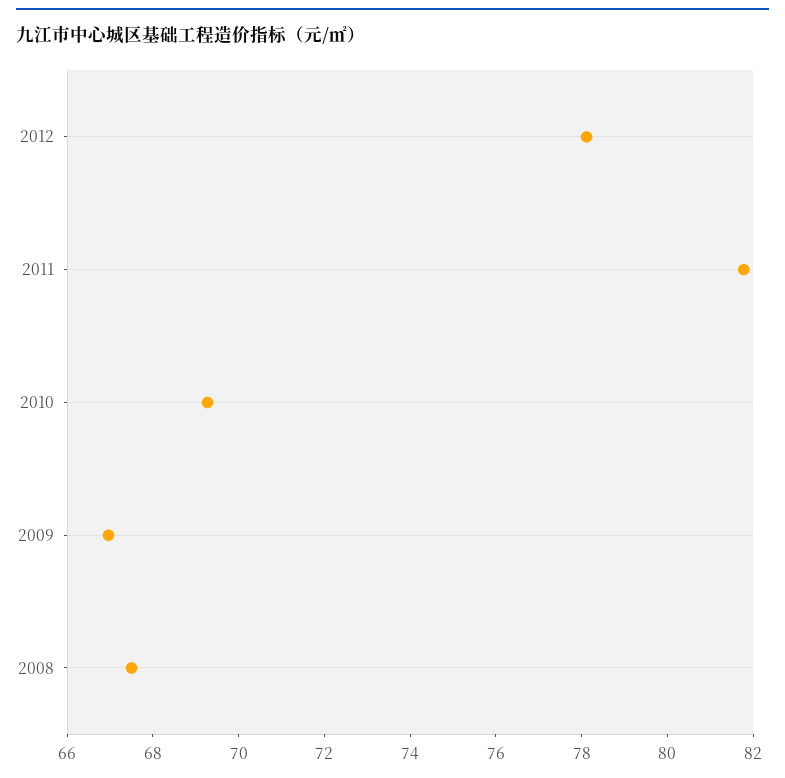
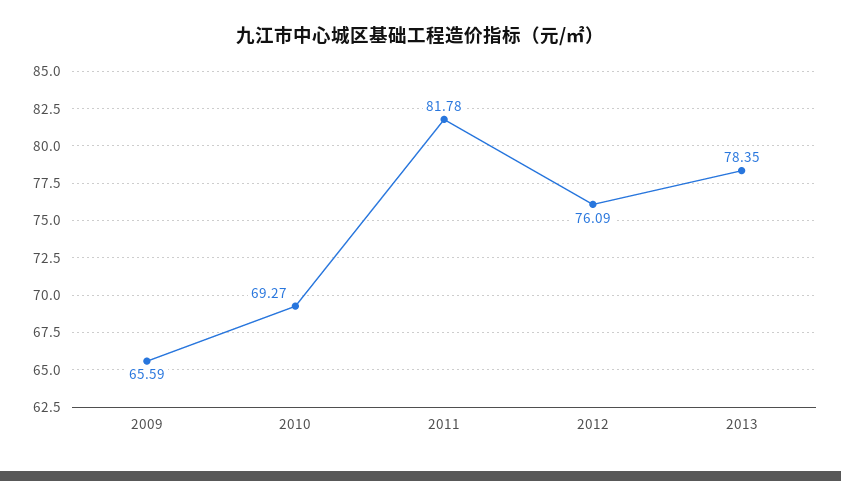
2012: 78 -> 76.09
2009: 67 -> 65.59
2008: 67.5 -> none
2013: none -> 78.35

